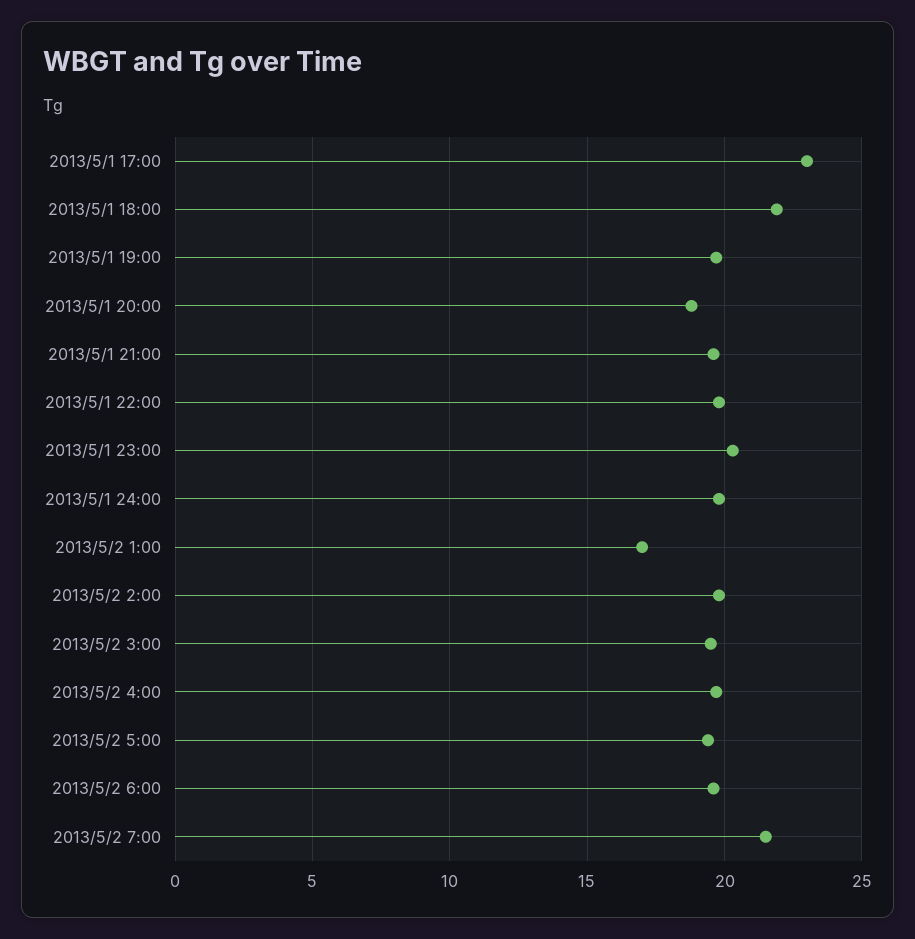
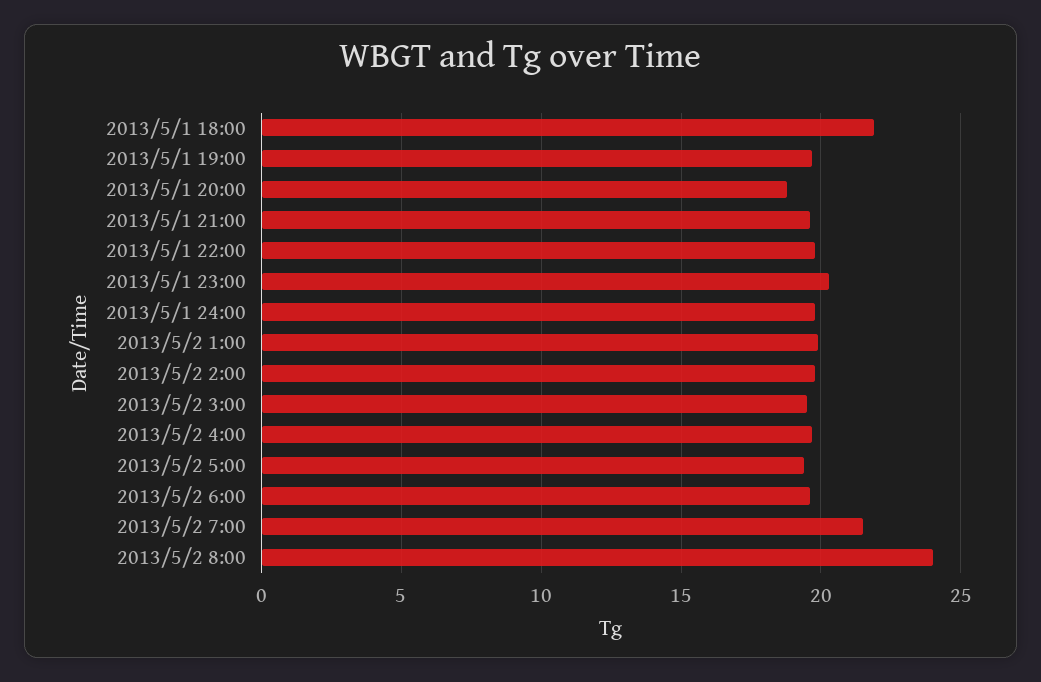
2013/5/1 17:00: 23 -> none
2013/5/2 1:00: 17 -> 20
2013/5/2 8:00: none -> 24

